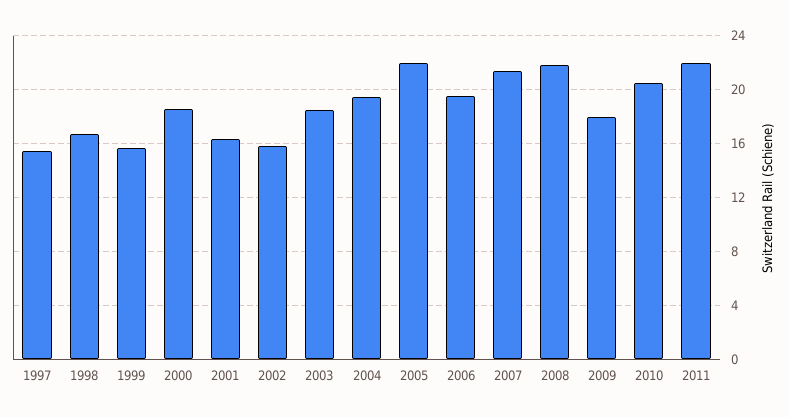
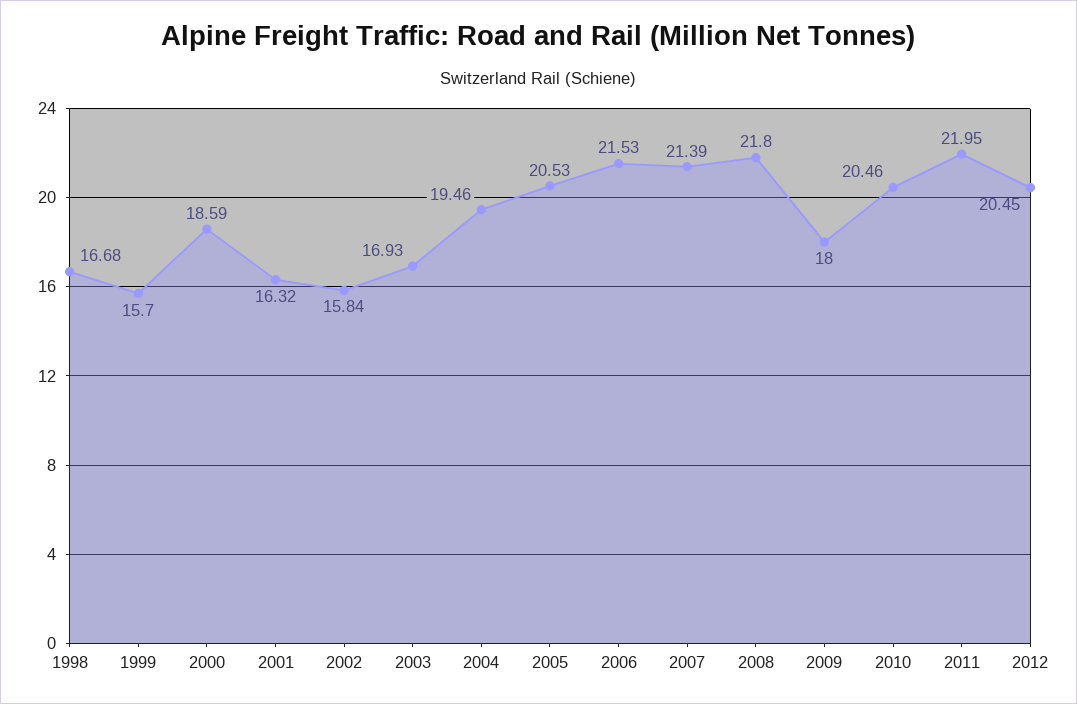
1997: 15.5 -> none
2003: 18.5 -> 16.93
2005: 22 -> 20.53
2006: 19.5 -> 21.53
2012: none -> 20.45

